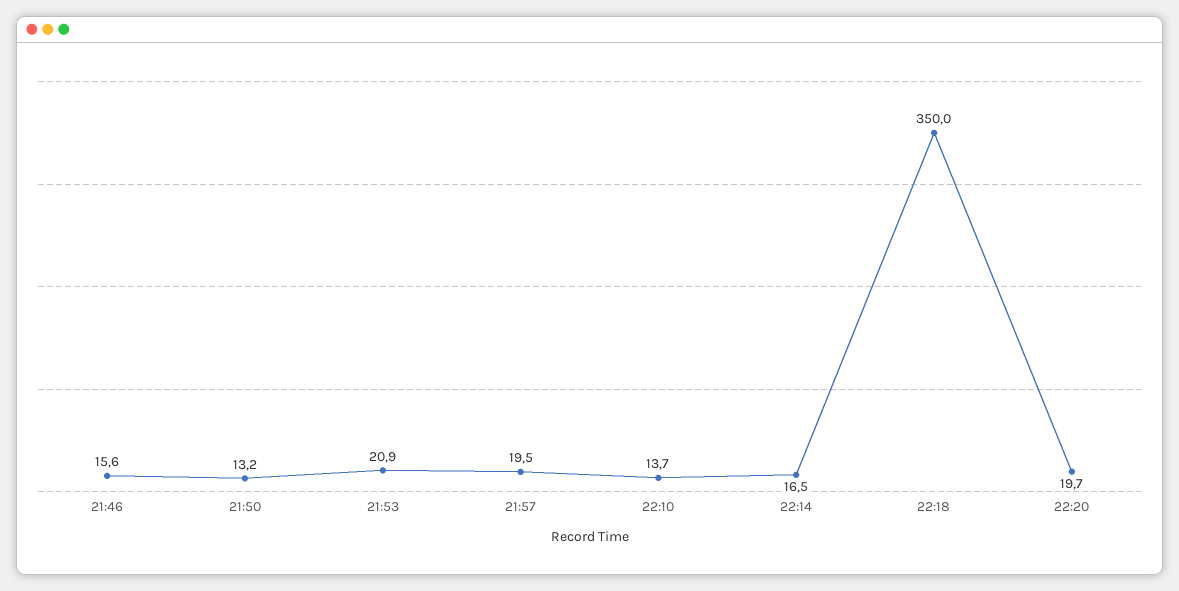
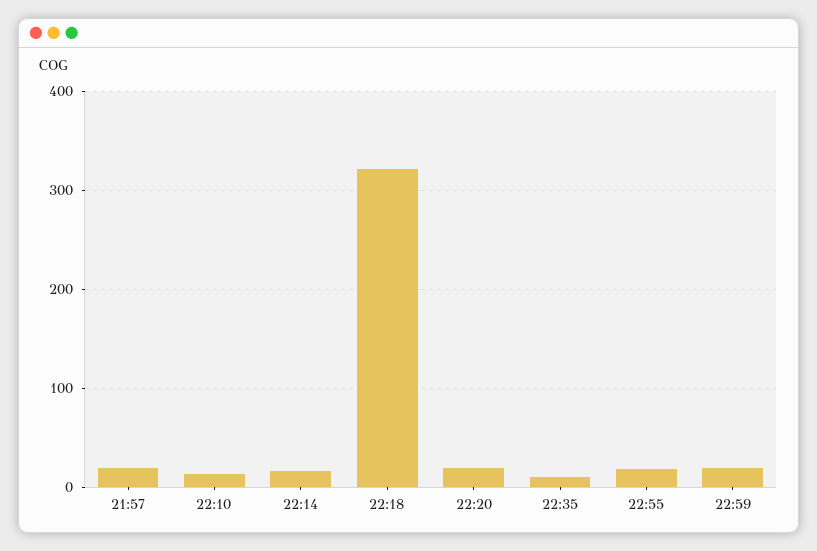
21:46: 15.6 -> none
21:50: 13.2 -> none
21:53: 20.9 -> none
22:18: 350 -> 320
22:35: none -> 10
22:55: none -> 20
22:59: none -> 20

